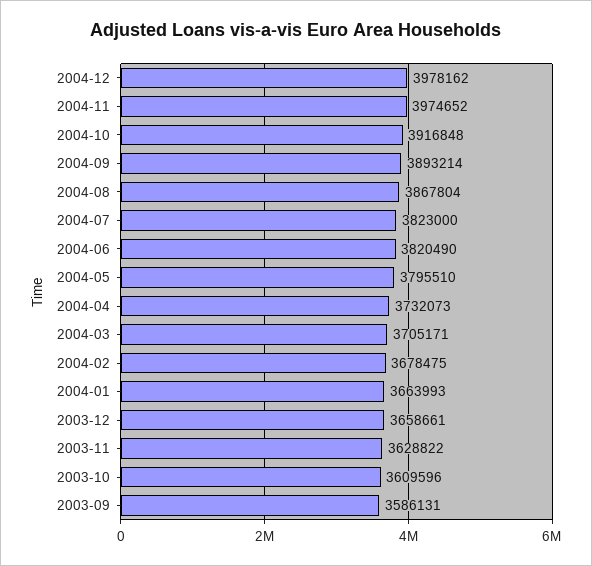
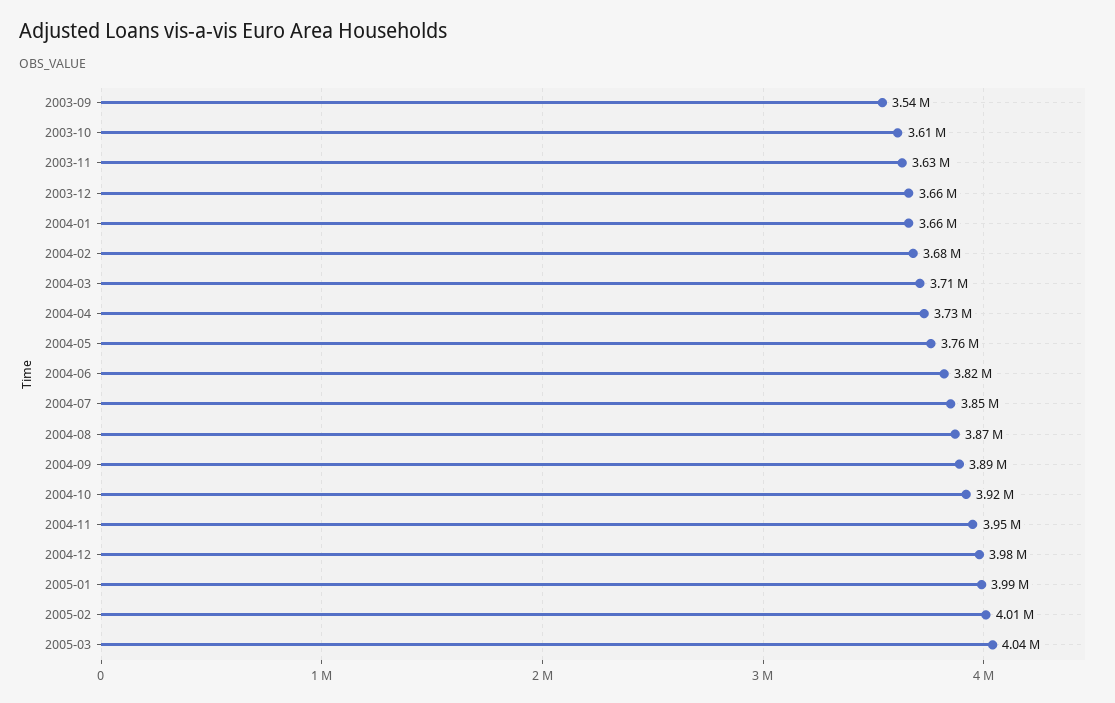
2004-11: 3974652 -> 3950000
2004-07: 3823000 -> 3850000
2004-05: 3795510 -> 3760000
2003-09: 3586131 -> 3540000
2005-01: none -> 3990000
2005-02: none -> 4010000
2005-03: none -> 4040000

